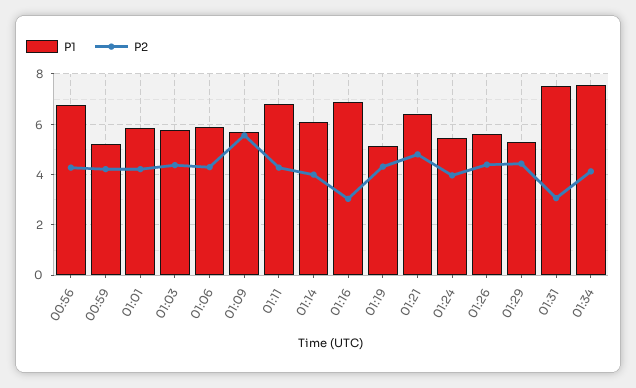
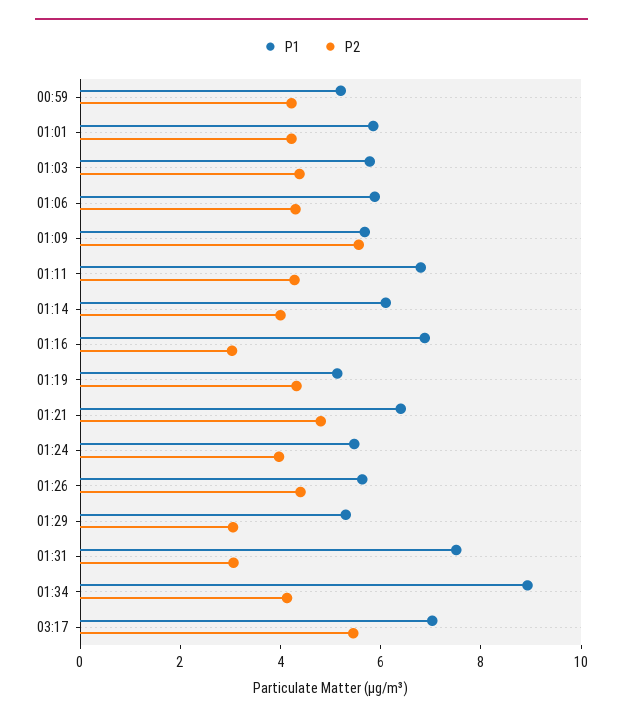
P1, 00:56: 6.75 -> none
P2, 00:56: 4.25 -> none
P2, 01:29: 4.5 -> 3
P1, 01:34: 7.5 -> 9
P1, 03:17: none -> 7
P2, 03:17: none -> 5.5

